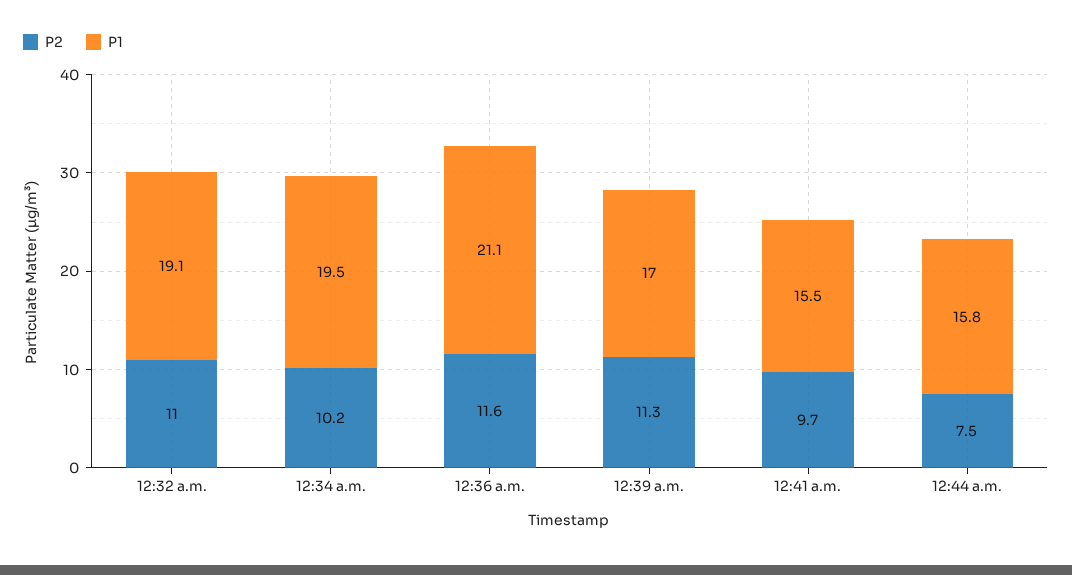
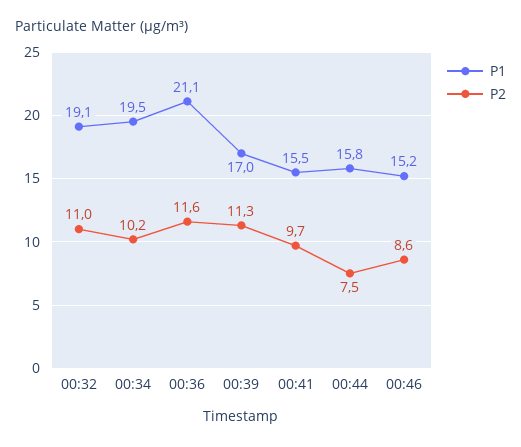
P1, 00:46: none -> 15.2
P2, 00:46: none -> 8.6

